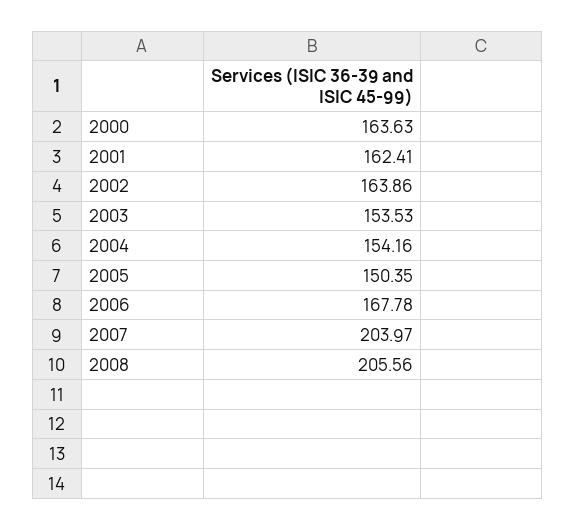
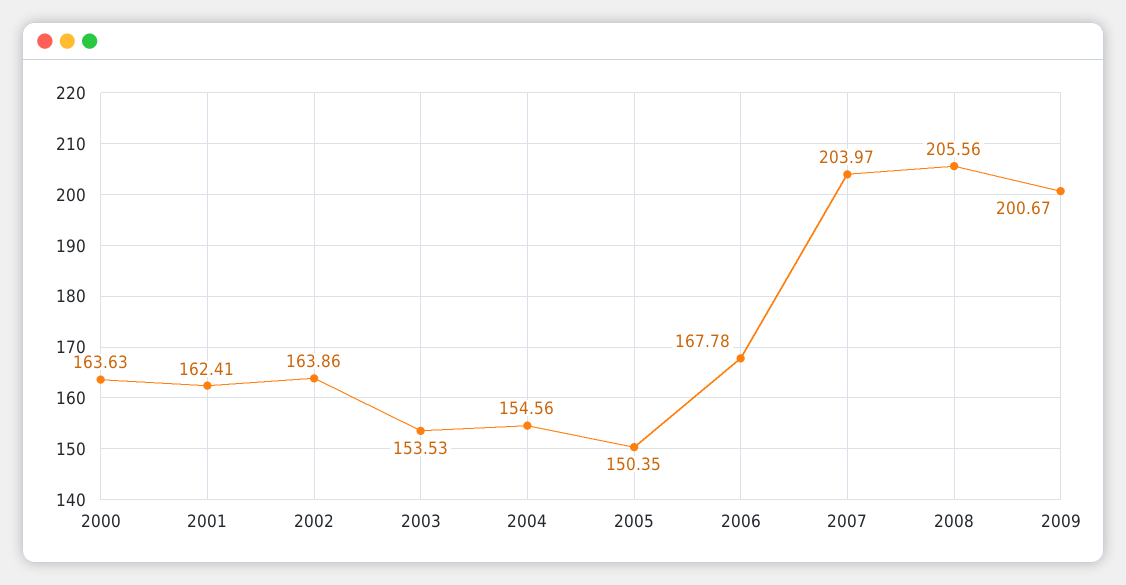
2004: 154.16 -> 154.56
2009: none -> 200.67

